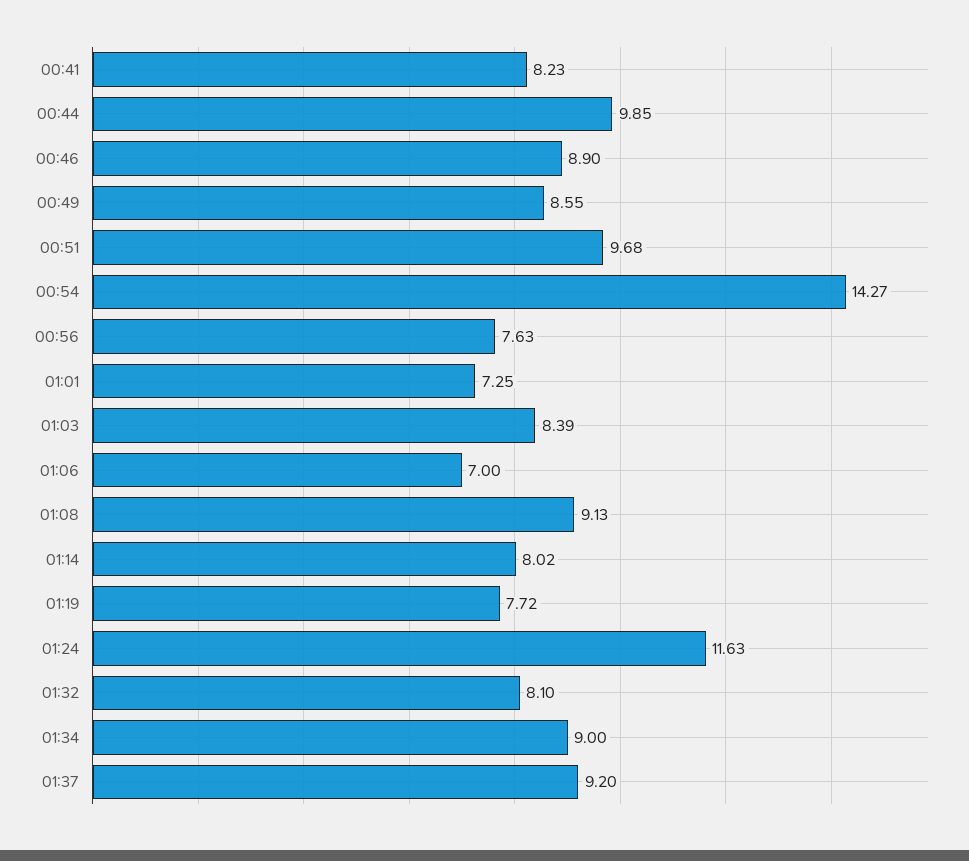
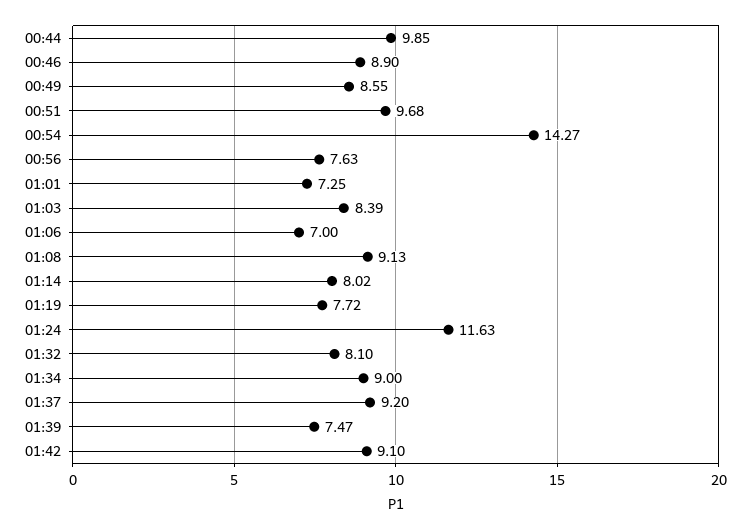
00:41: 8.23 -> none
01:39: none -> 7.47
01:42: none -> 9.1

